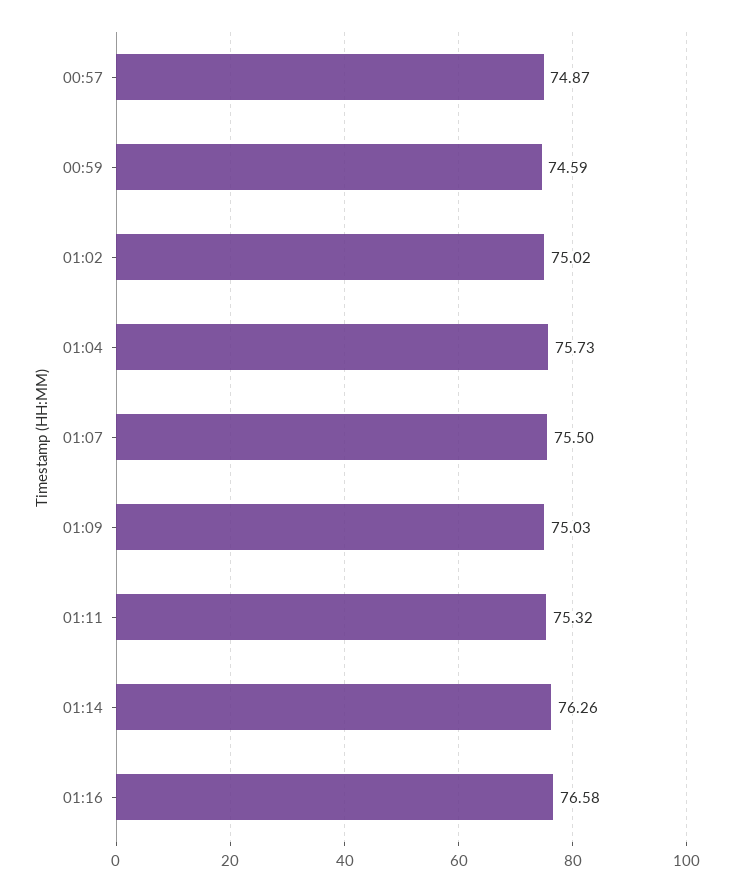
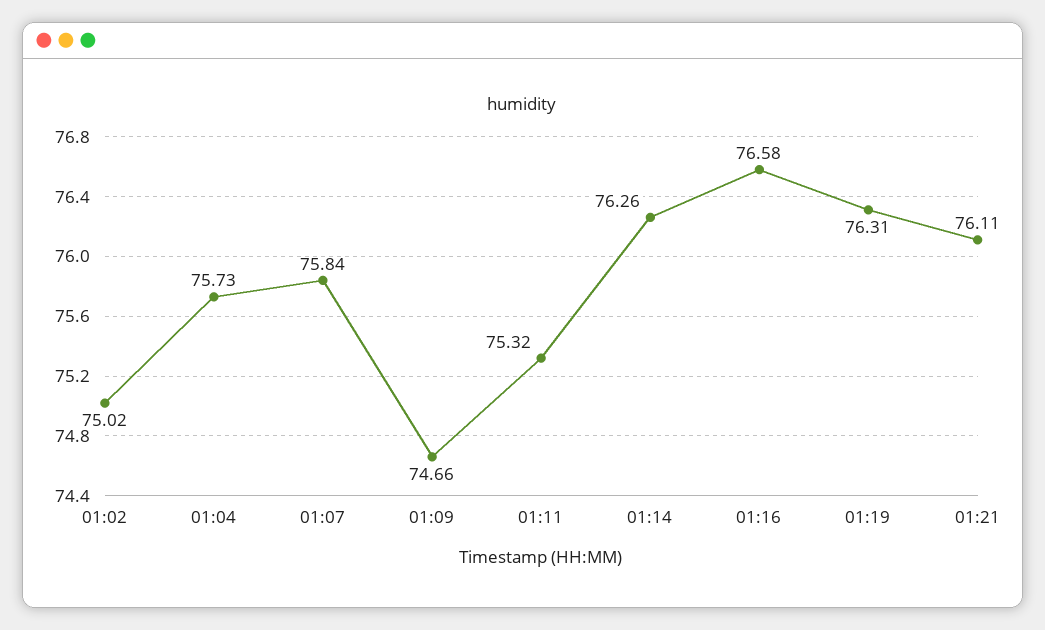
00:57: 74.87 -> none
00:59: 74.59 -> none
01:07: 75.5 -> 75.84
01:09: 75.03 -> 74.66
01:19: none -> 76.31
01:21: none -> 76.11

